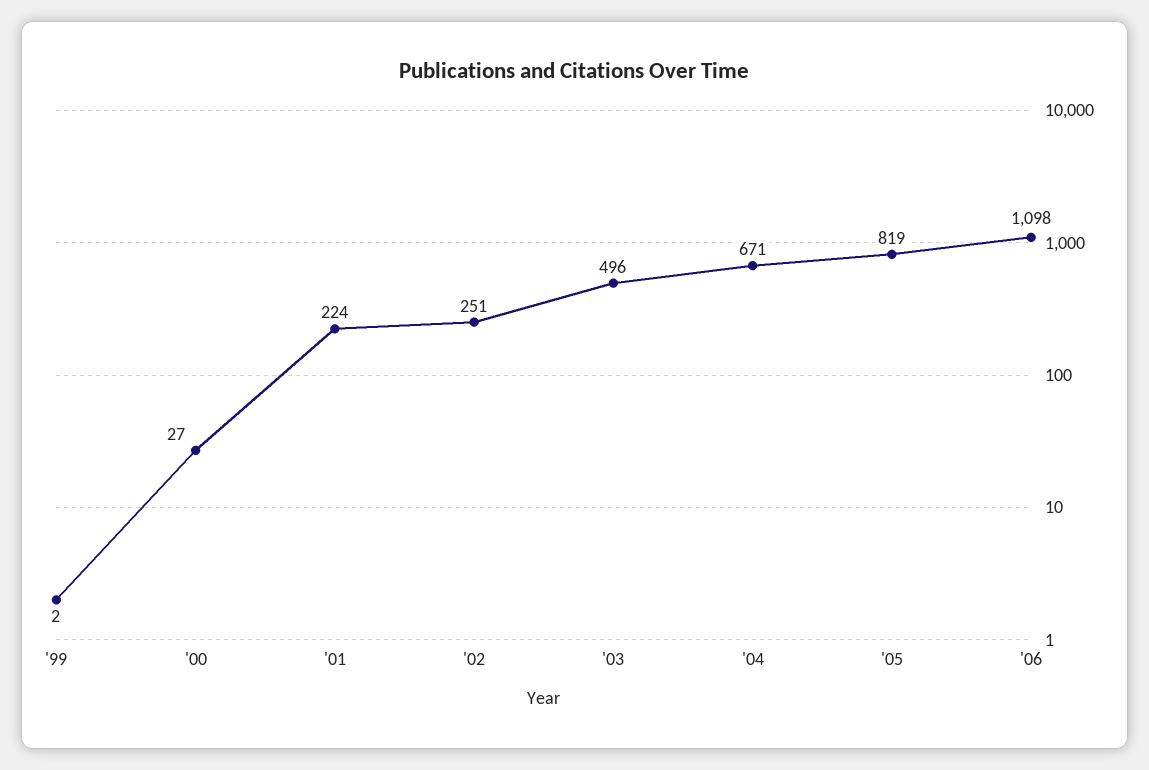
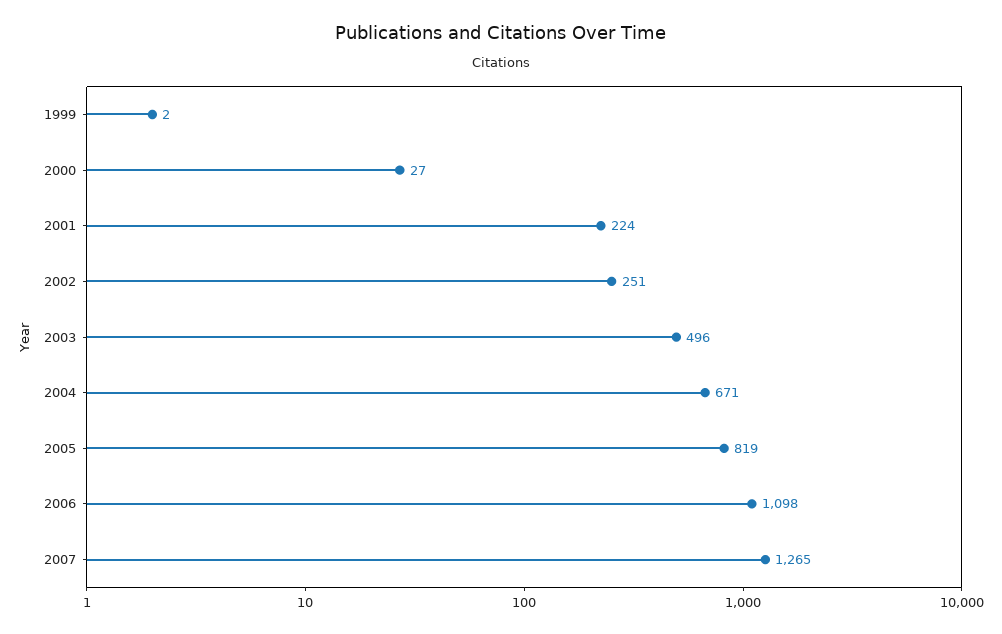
2007: none -> 1265

